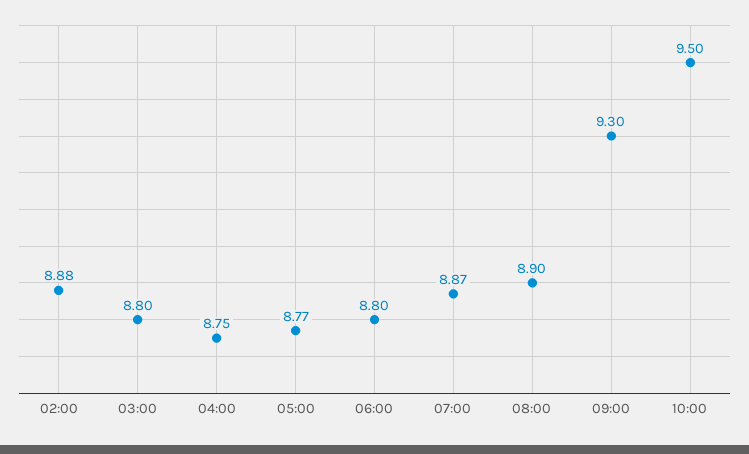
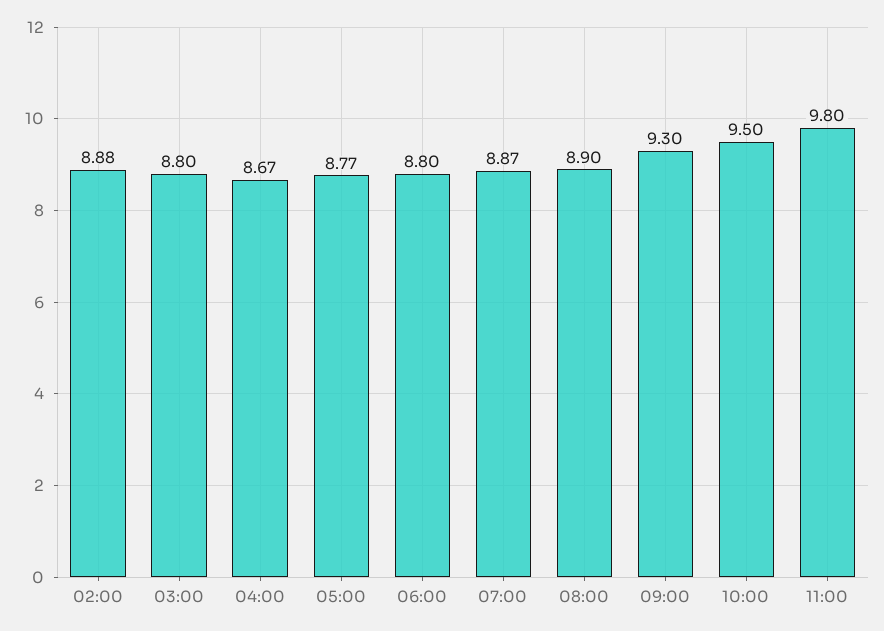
04:00: 8.75 -> 8.67
11:00: none -> 9.8

